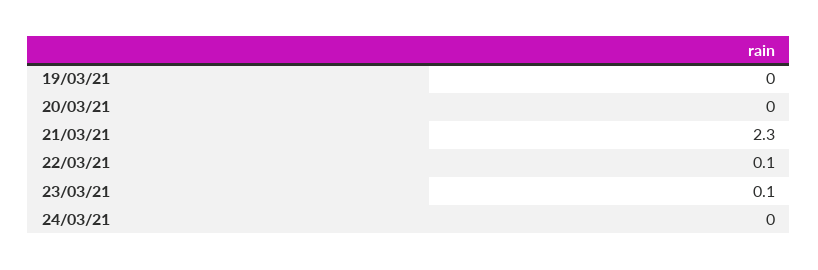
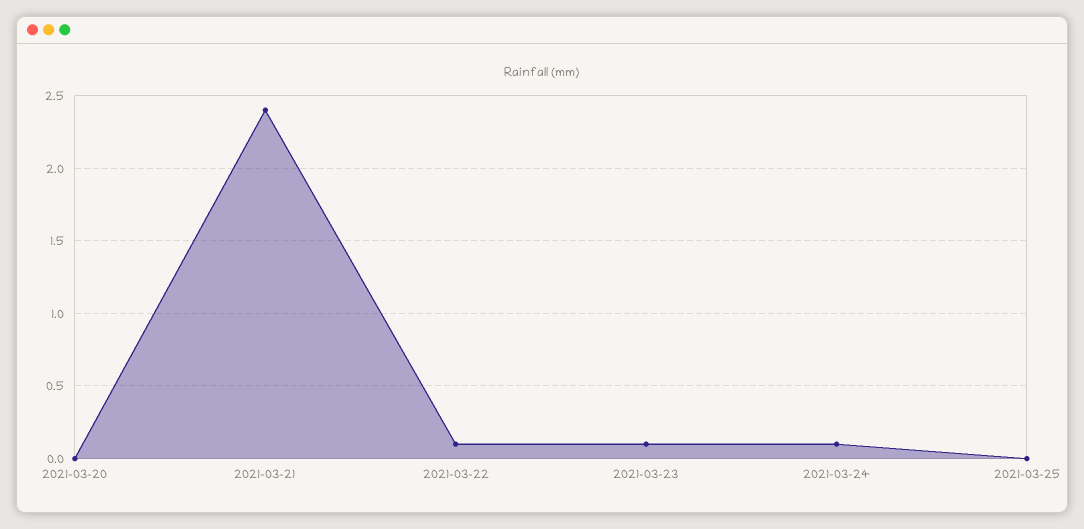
19/03/21: 0 -> none
21/03/21: 2.3 -> 2.4
24/03/21: 0 -> 0.1
2021-03-25: none -> 0

